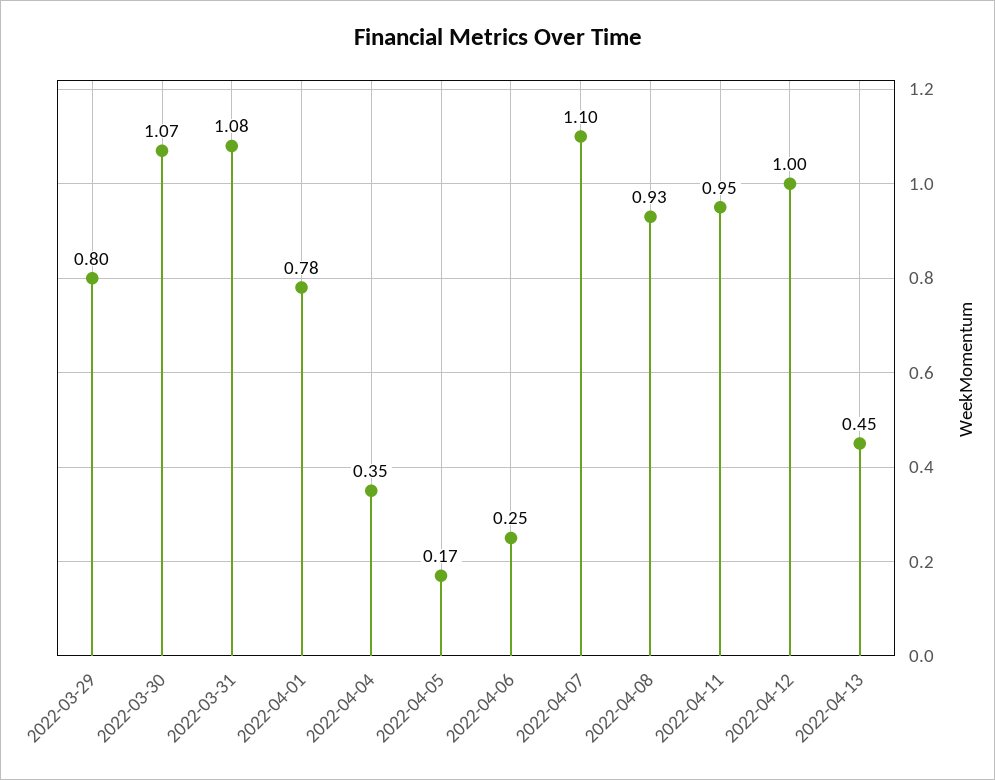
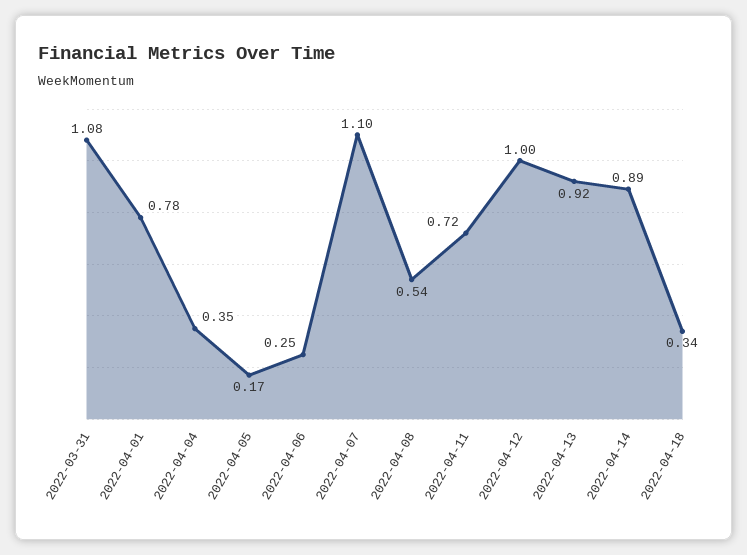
2022-03-29: 0.8 -> none
2022-03-30: 1.07 -> none
2022-04-08: 0.93 -> 0.54
2022-04-11: 0.95 -> 0.72
2022-04-13: 0.45 -> 0.92
2022-04-14: none -> 0.89
2022-04-18: none -> 0.34

